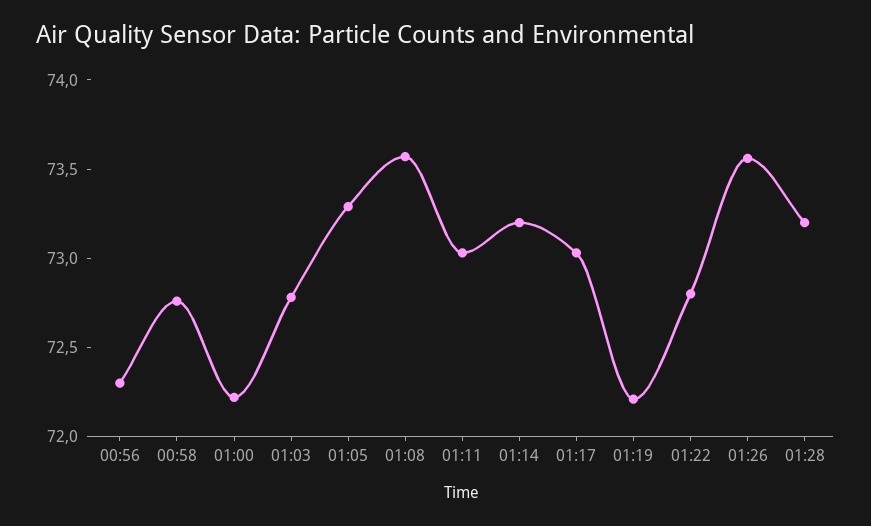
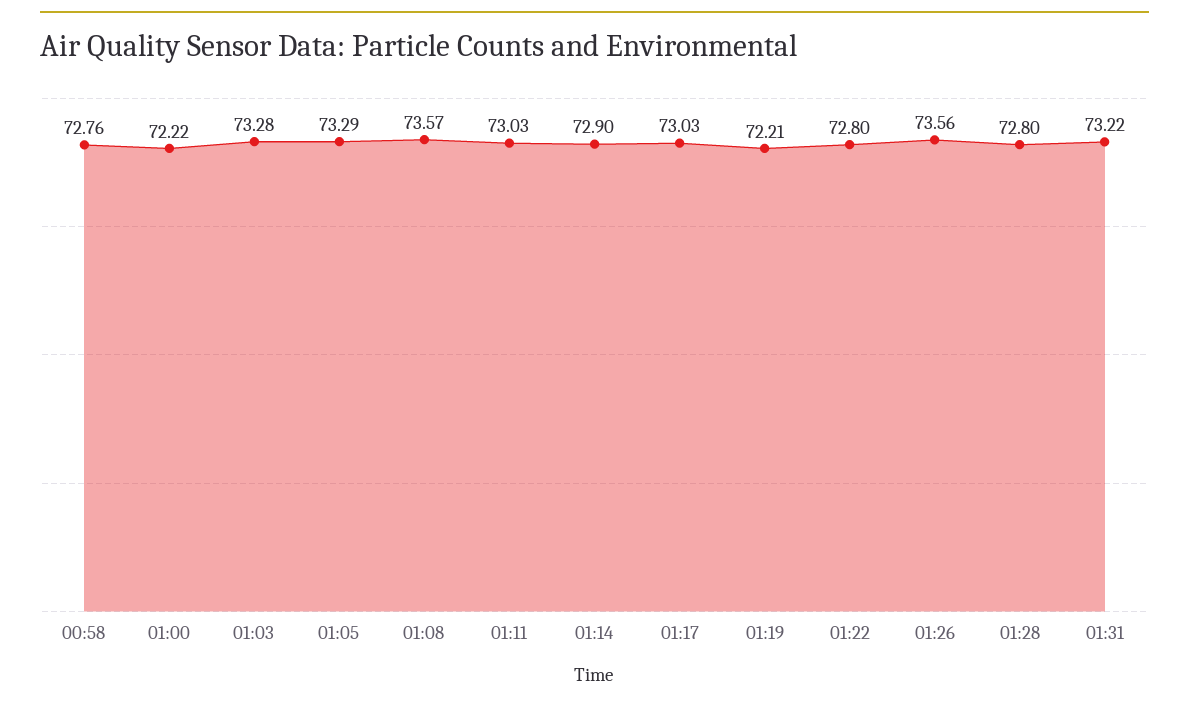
00:56: 72.3 -> none
01:03: 72.8 -> 73.28
01:14: 73.2 -> 72.9
01:28: 73.2 -> 72.8
01:31: none -> 73.22

